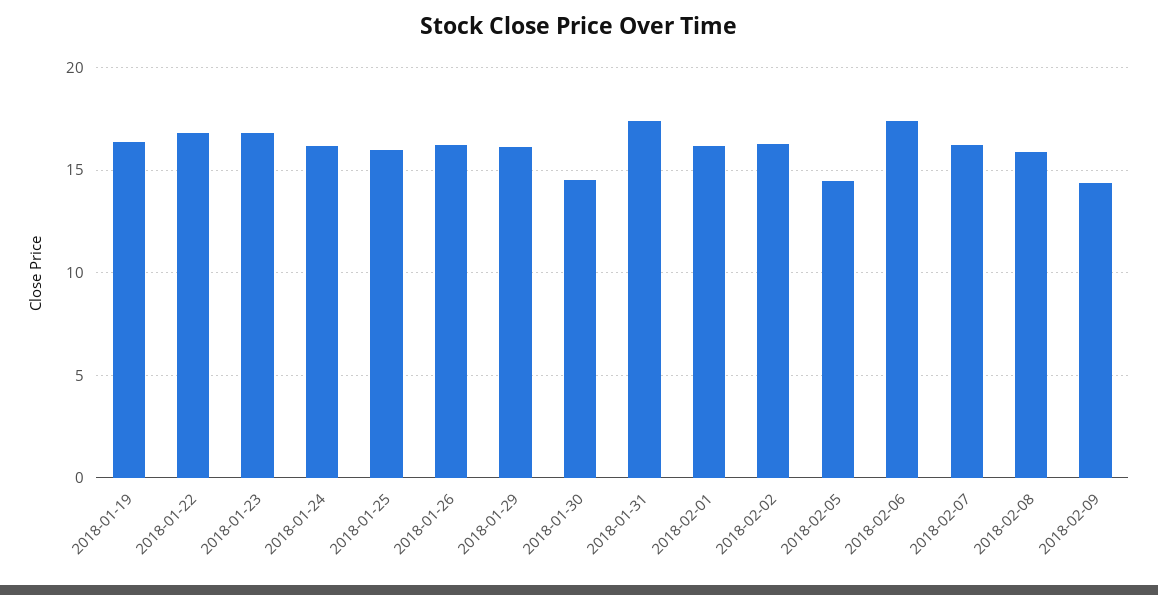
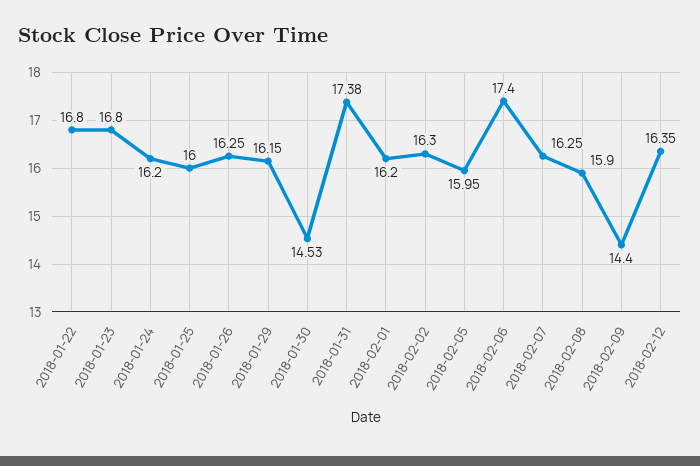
2018-01-19: 16.5 -> none
2018-02-05: 14.5 -> 15.95
2018-02-12: none -> 16.35

